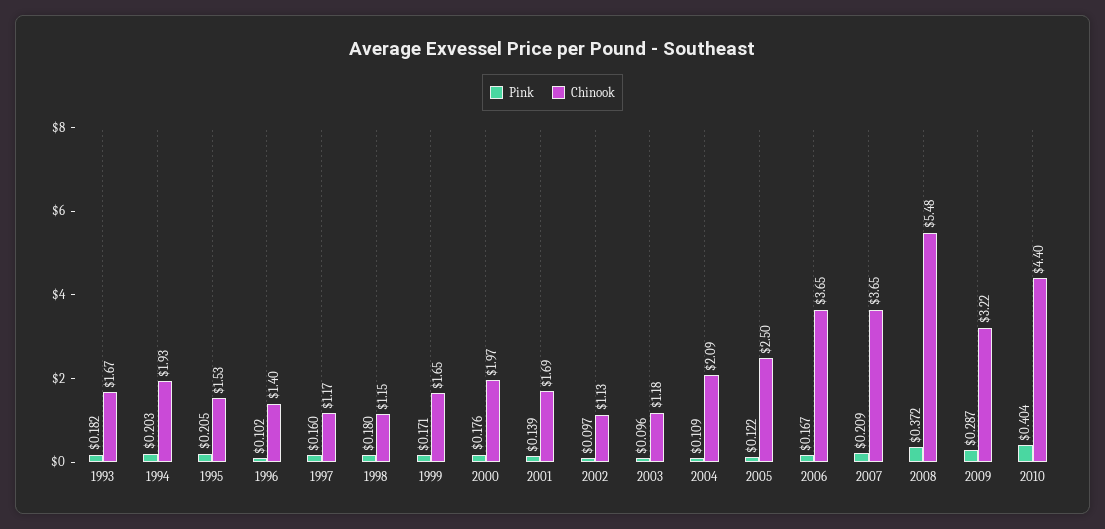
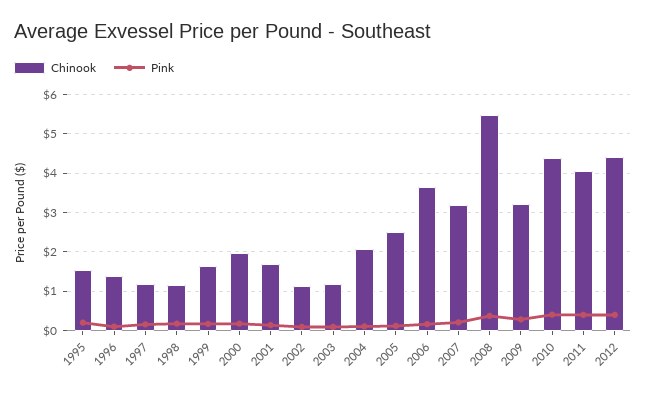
Pink, 1993: 0.182 -> none
Chinook, 1993: 1.67 -> none
Pink, 1994: 0.203 -> none
Chinook, 1994: 1.93 -> none
Chinook, 2007: 3.65 -> 3.2
Chinook, 2011: none -> 4
Pink, 2011: none -> 0.4
Chinook, 2012: none -> 4.4
Pink, 2012: none -> 0.4

